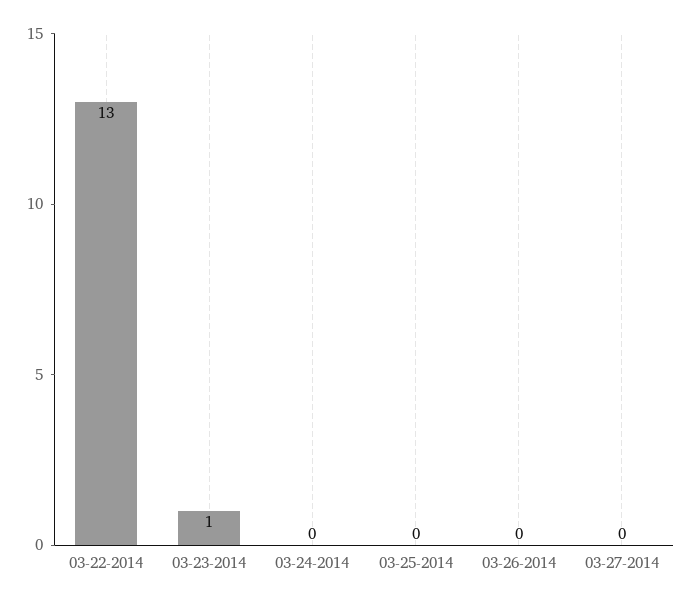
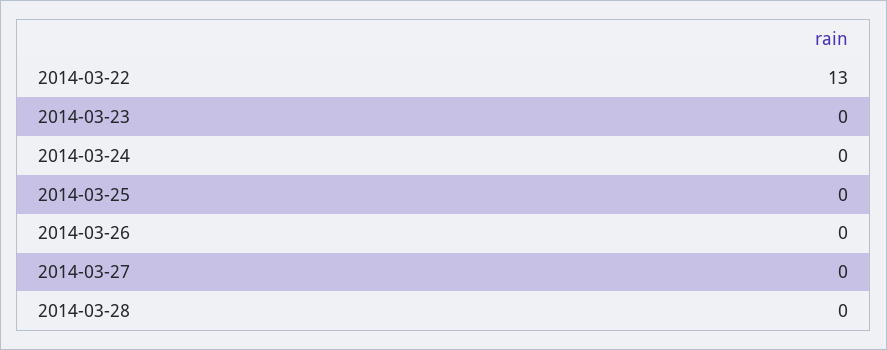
03-23-2014: 1 -> 0
2014-03-28: none -> 0

